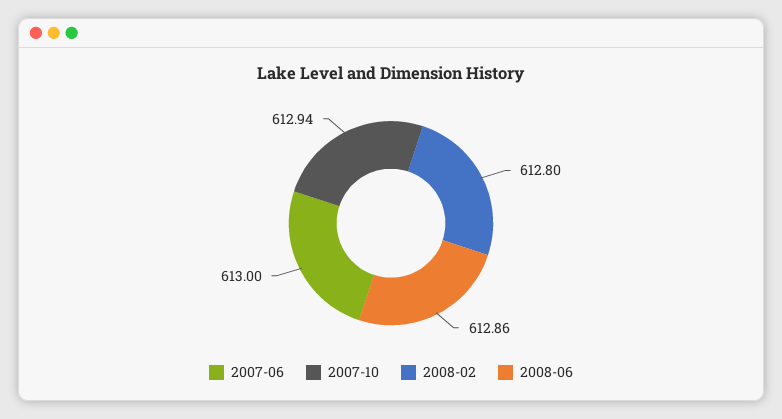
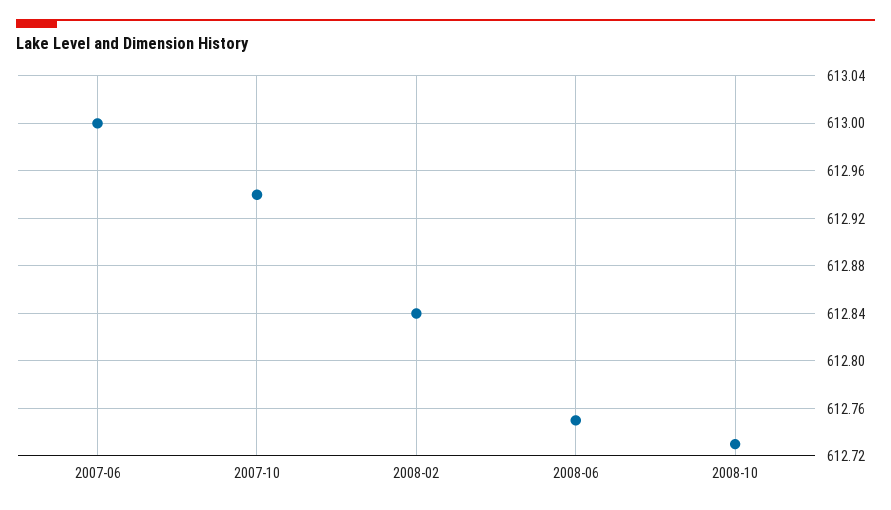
2008-02: 612.8 -> 612.84
2008-06: 612.86 -> 612.75
2008-10: none -> 612.73

